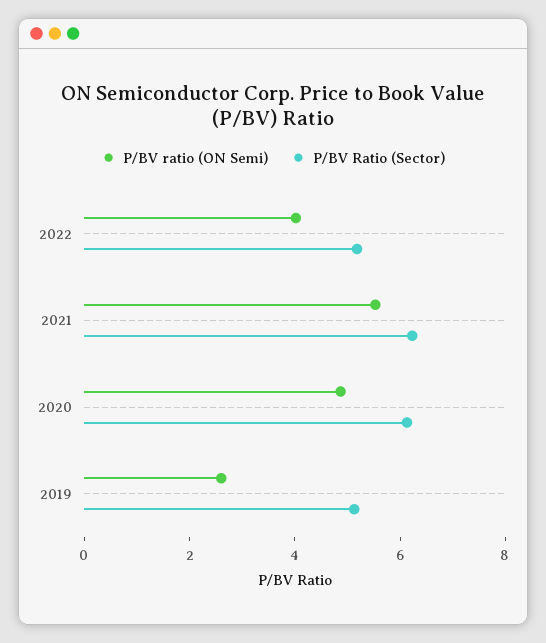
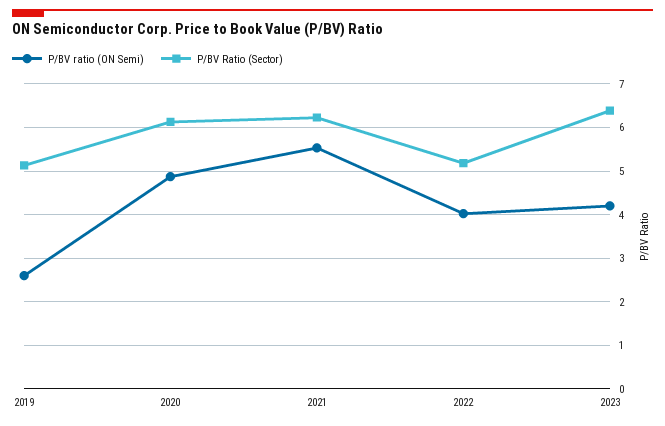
P/BV ratio (ON Semi), 2023: none -> 4.2
P/BV Ratio (Sector), 2023: none -> 6.4

